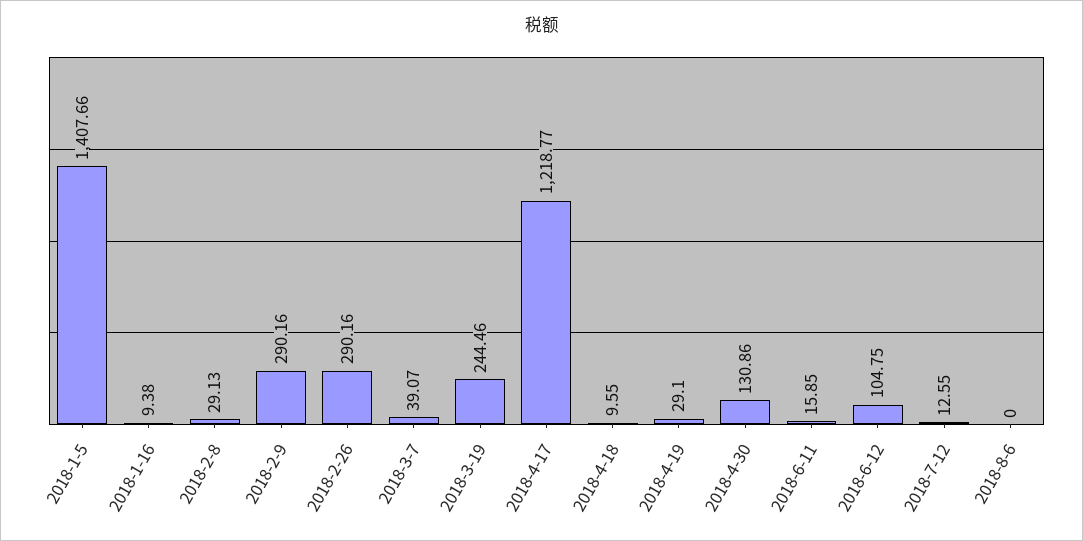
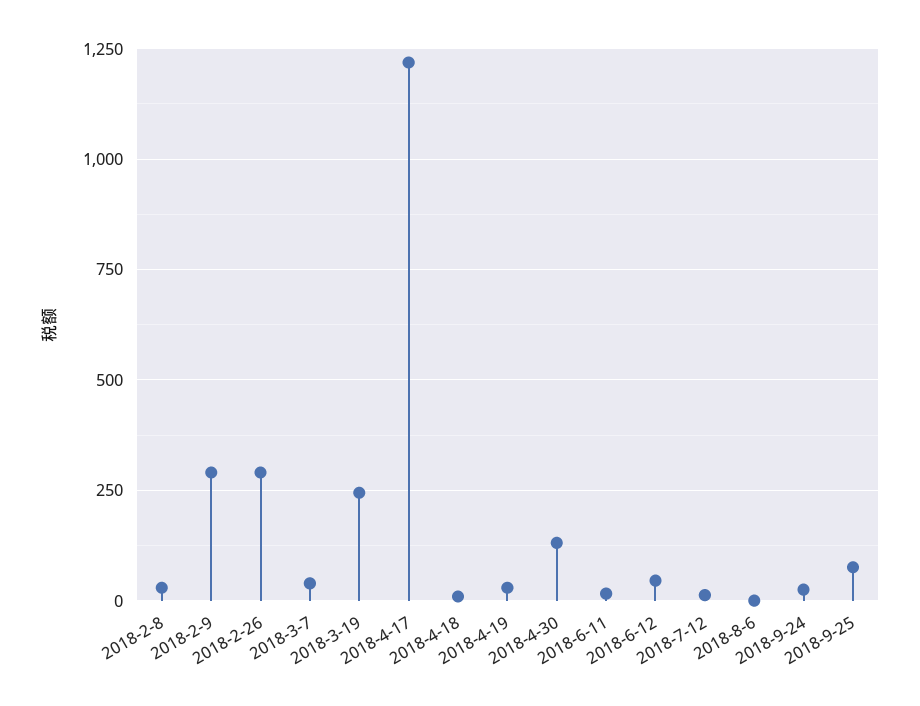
2018-1-5: 1407.66 -> none
2018-1-16: 9.38 -> none
2018-6-12: 104.75 -> 50
2018-9-24: none -> 25
2018-9-25: none -> 75

